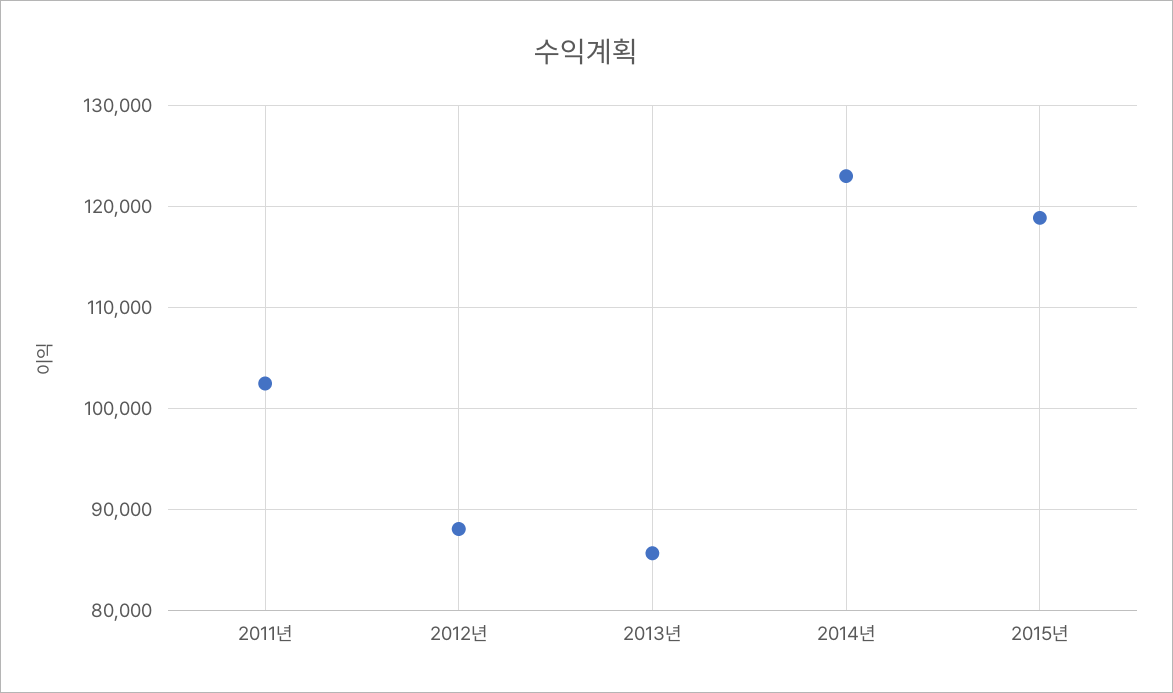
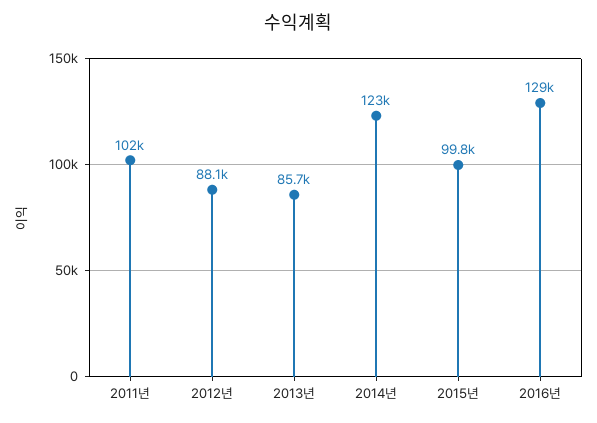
2015년: 119000 -> 99800
2016년: none -> 129000

